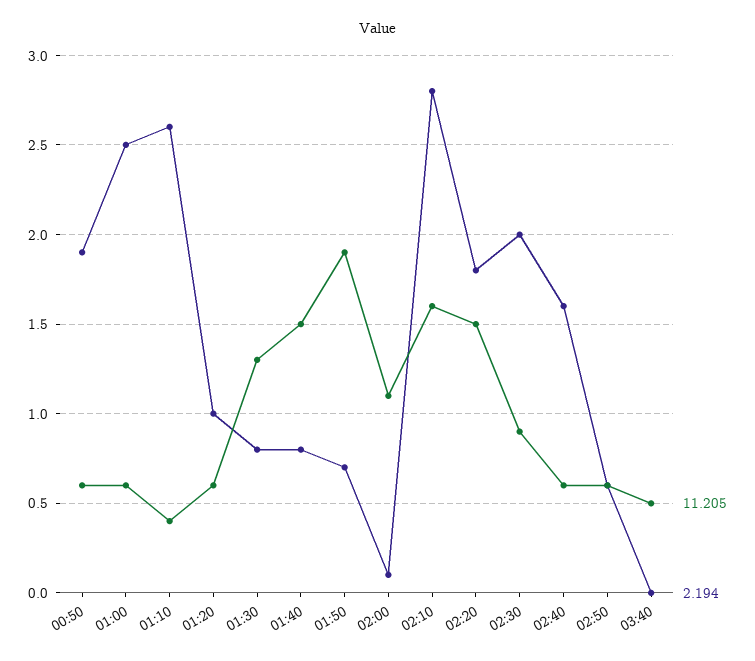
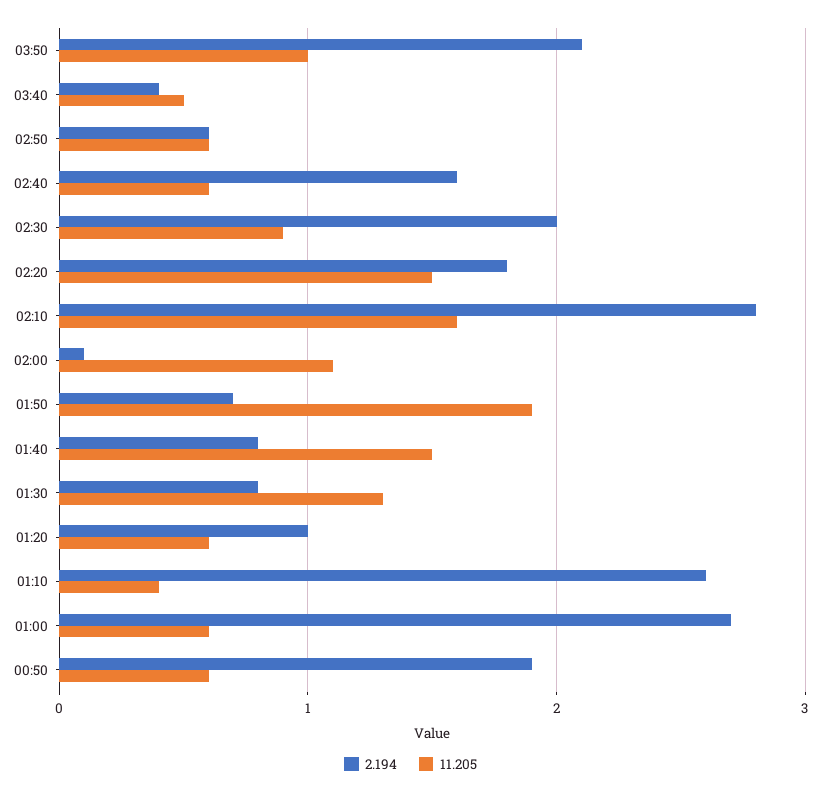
2.194, 01:00: 2.5 -> 2.7
2.194, 03:40: 0 -> 0.4
2.194, 03:50: none -> 2.1
11.205, 03:50: none -> 1

